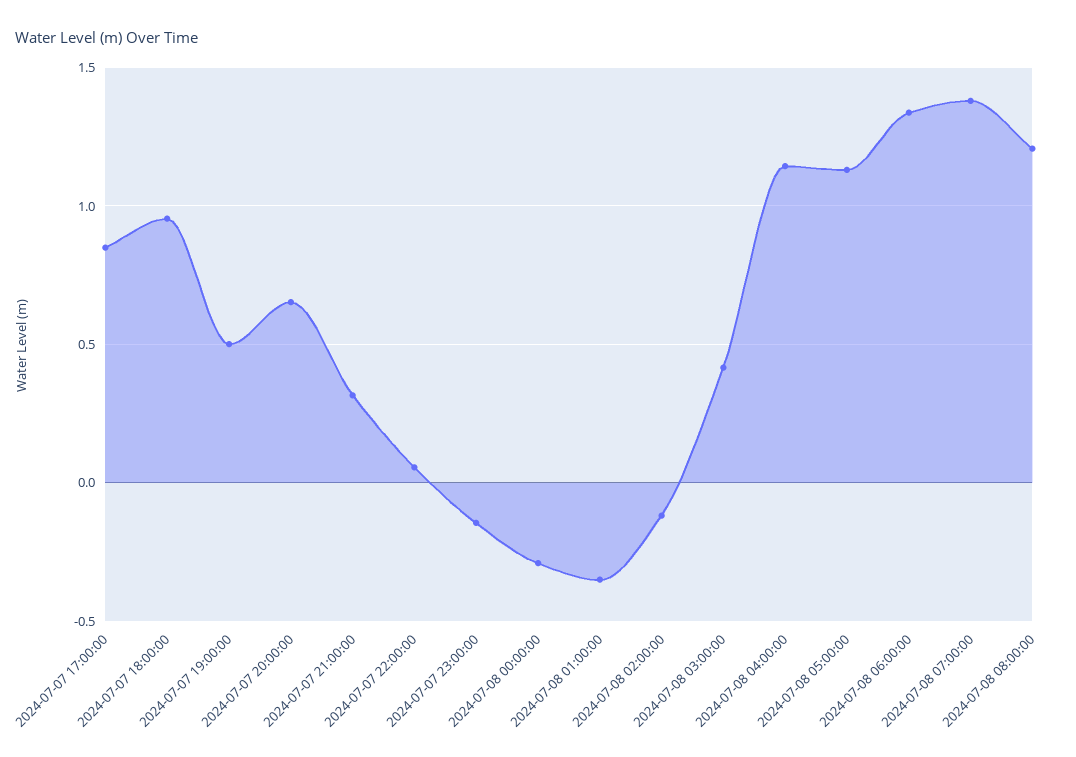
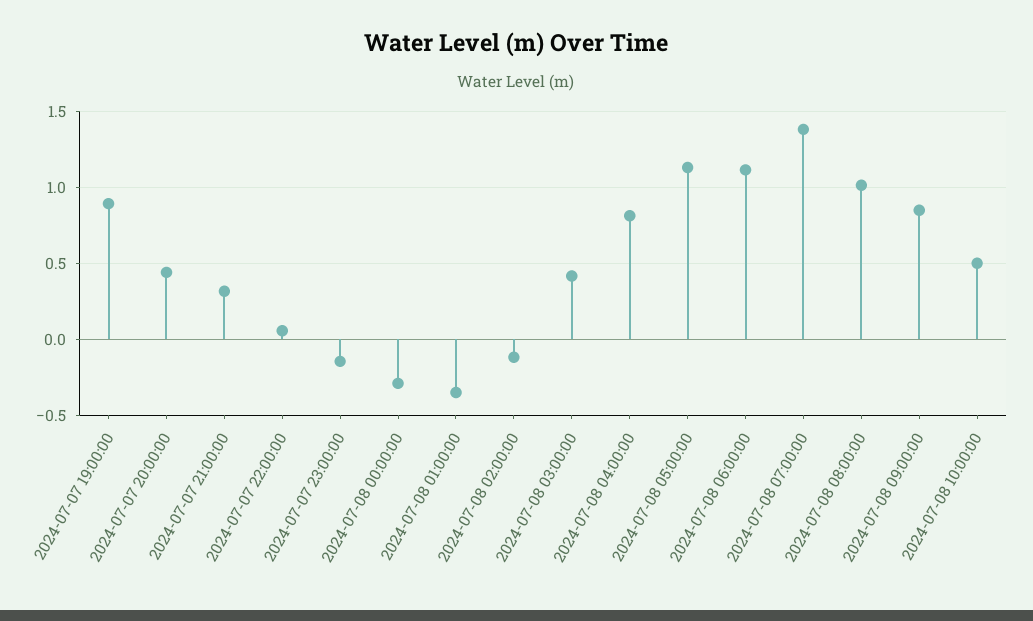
2024-07-07 17:00:00: 0.85 -> none
2024-07-07 18:00:00: 0.95 -> none
2024-07-07 19:00:00: 0.5 -> 0.9
2024-07-07 20:00:00: 0.65 -> 0.45
2024-07-08 04:00:00: 1.15 -> 0.8
2024-07-08 06:00:00: 1.35 -> 1.1
2024-07-08 08:00:00: 1.2 -> 1
2024-07-08 09:00:00: none -> 0.85
2024-07-08 10:00:00: none -> 0.5

